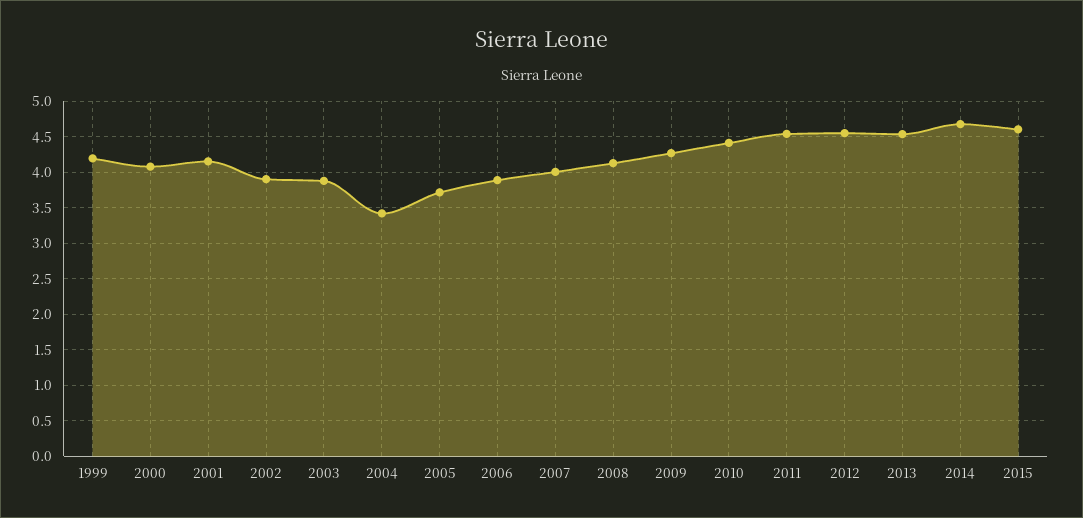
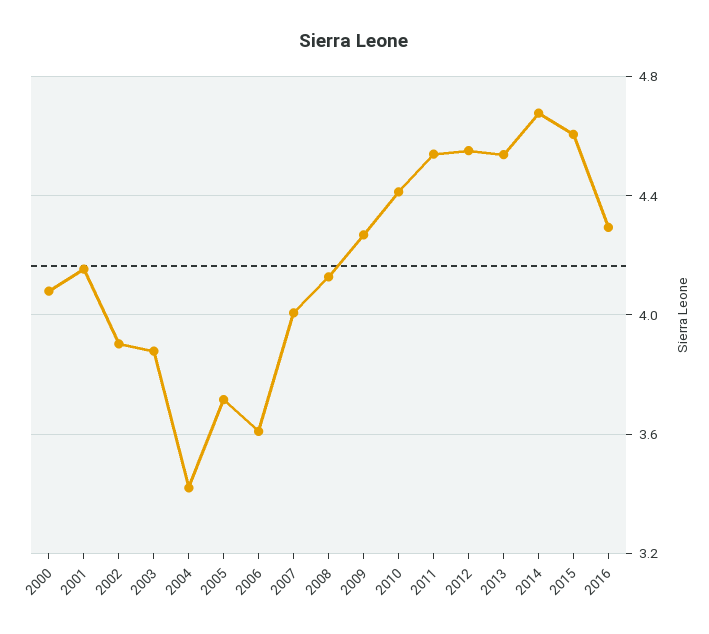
1999: 4.2 -> none
2006: 3.9 -> 3.6
2016: none -> 4.3

